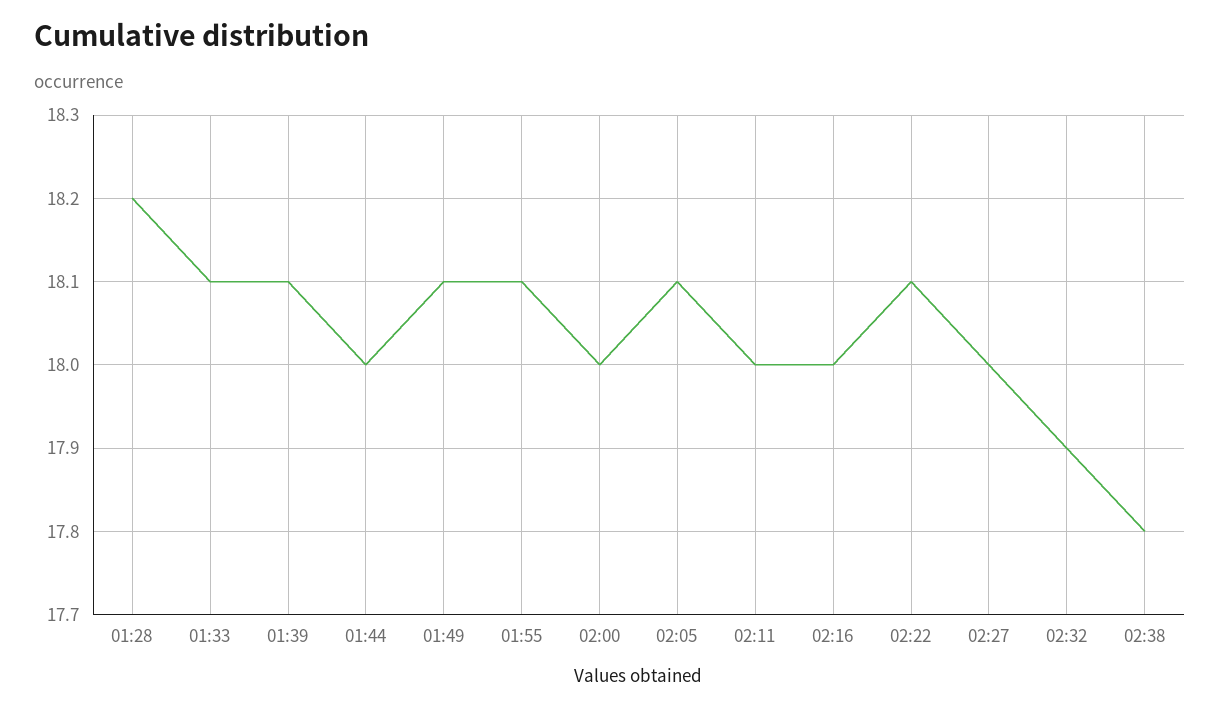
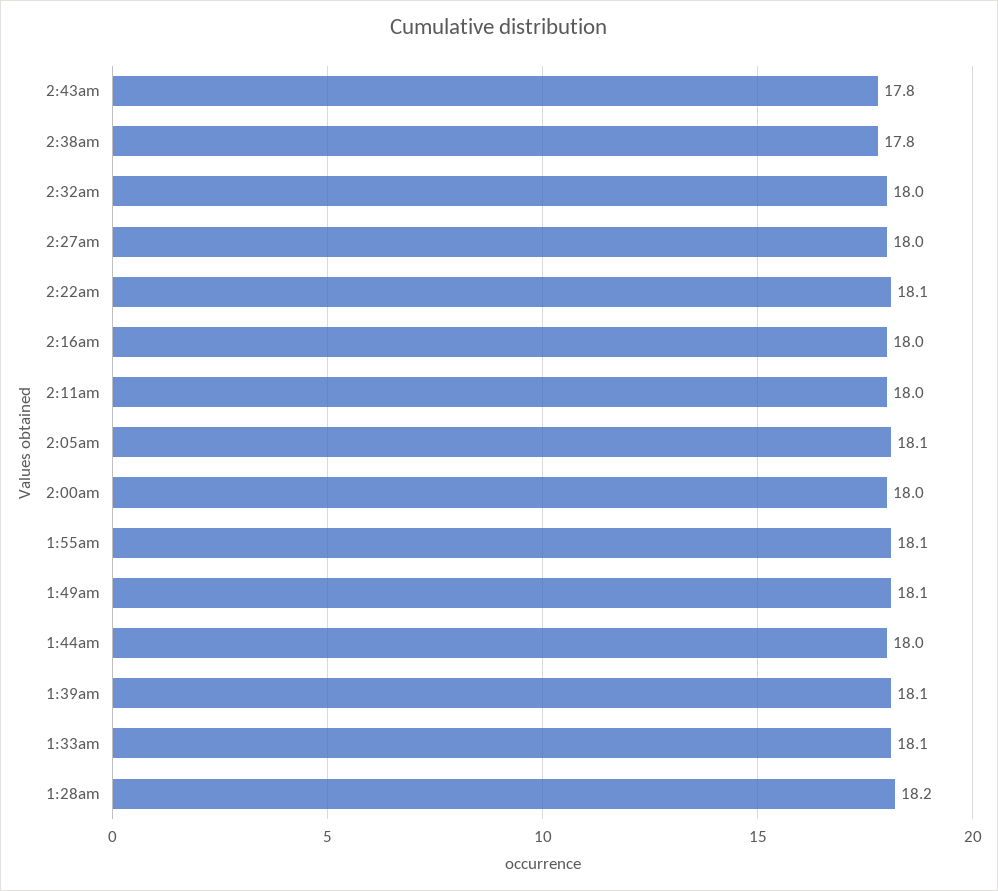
02:32: 17.9 -> 18
2:43am: none -> 17.8

